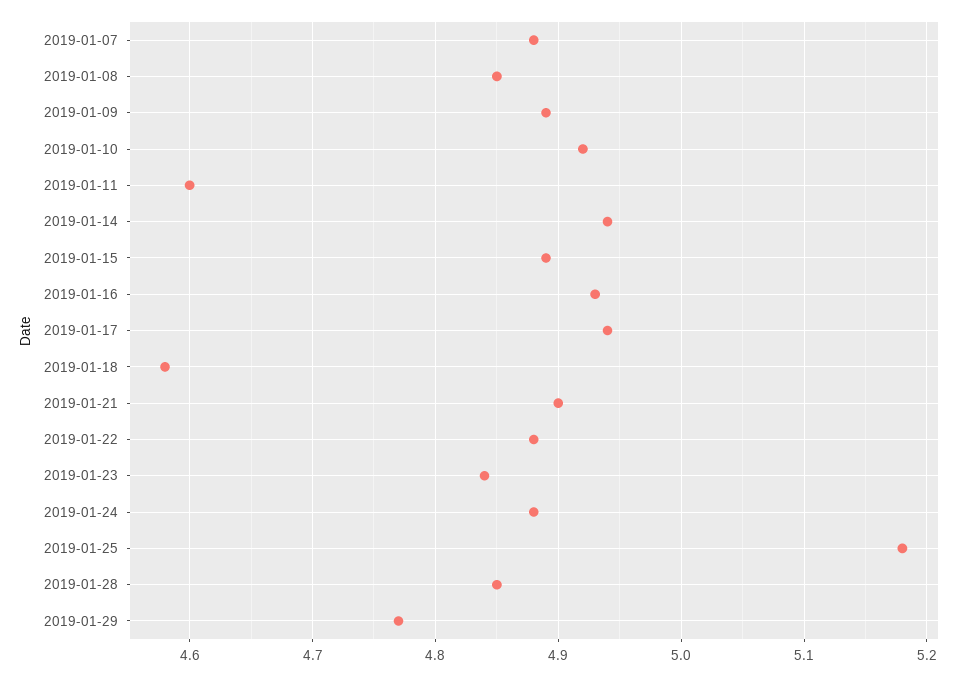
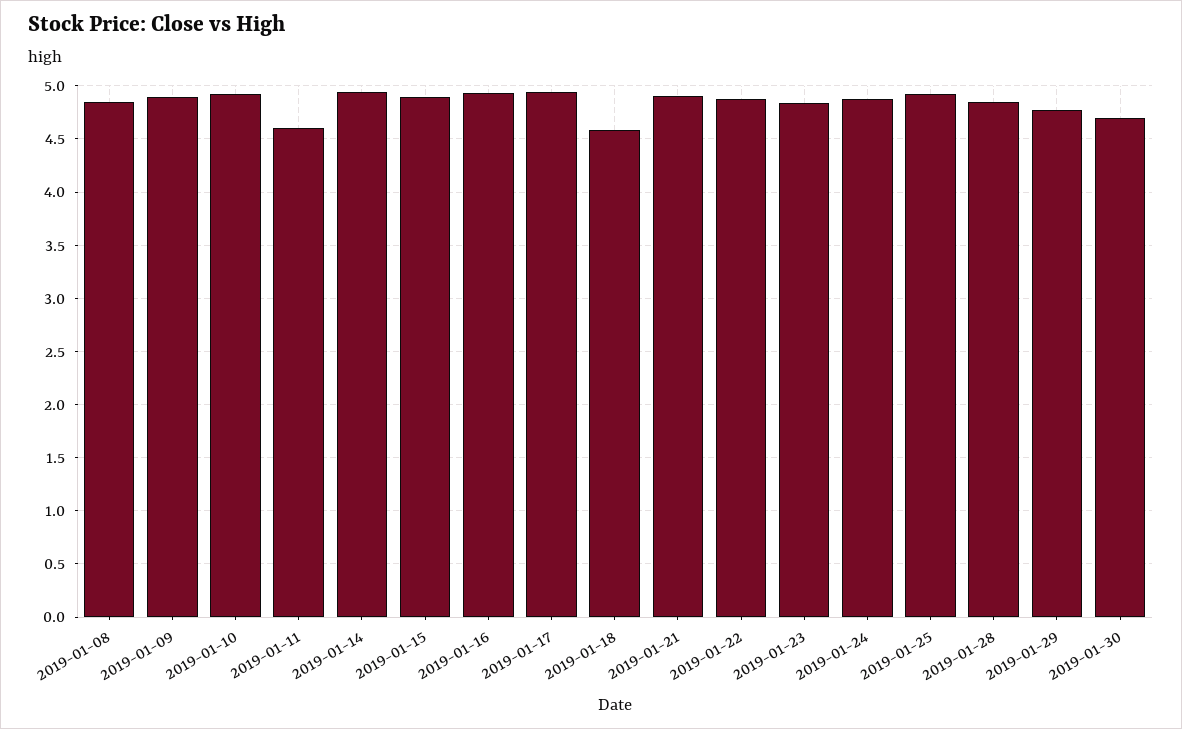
2019-01-07: 4.88 -> none
2019-01-25: 5.18 -> 4.9
2019-01-30: none -> 4.7

